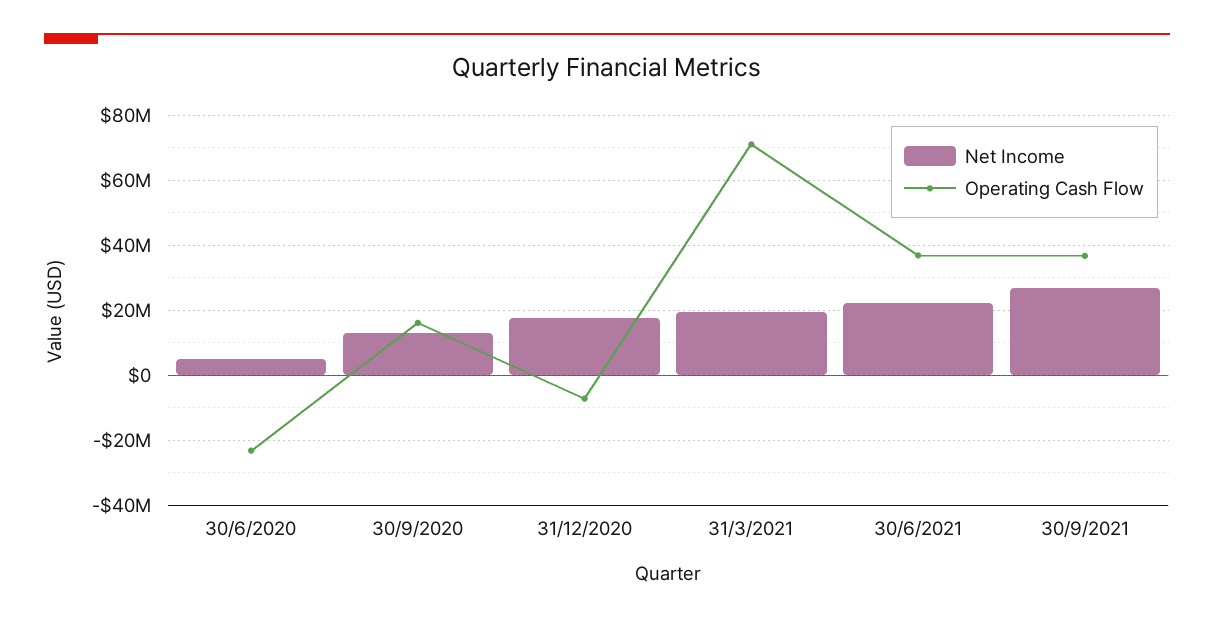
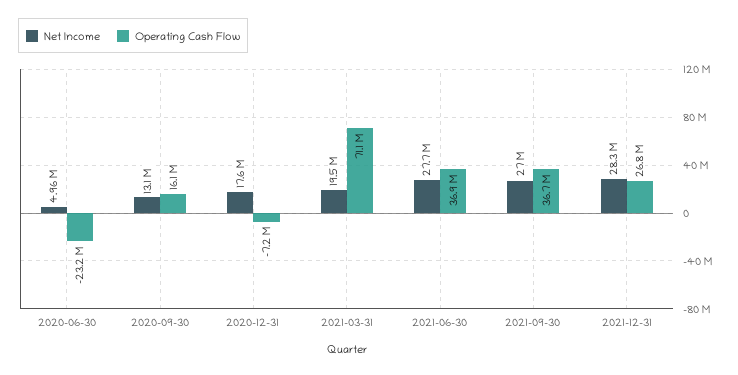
Net Income, 30/6/2021: 22000000 -> 27700000
Net Income, 2021-12-31: none -> 28300000
Operating Cash Flow, 2021-12-31: none -> 26800000

